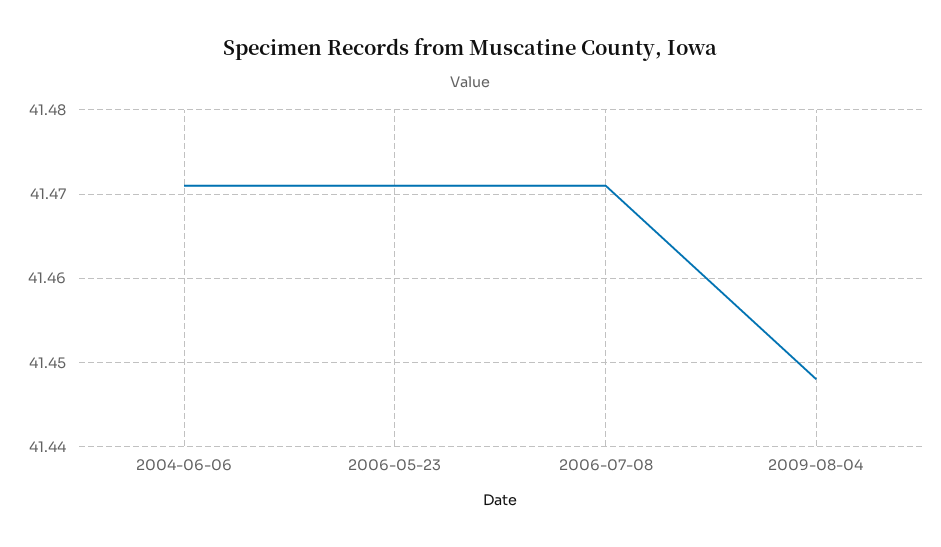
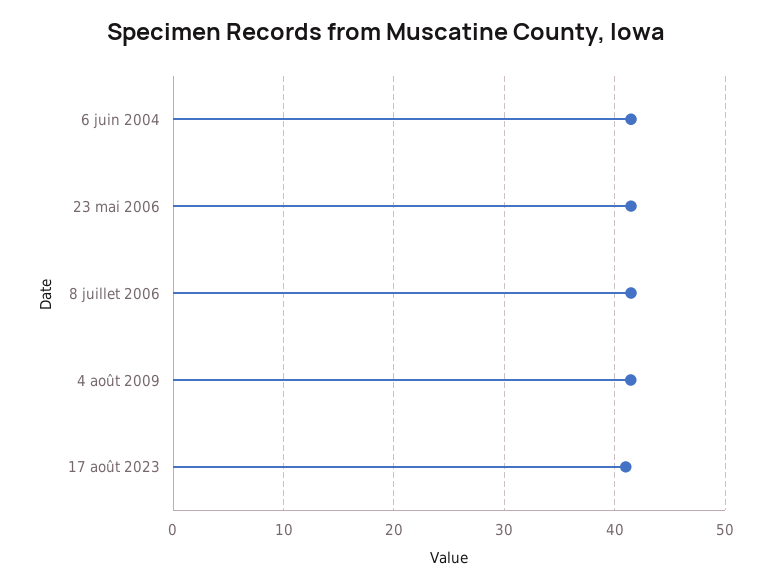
17 août 2023: none -> 41

